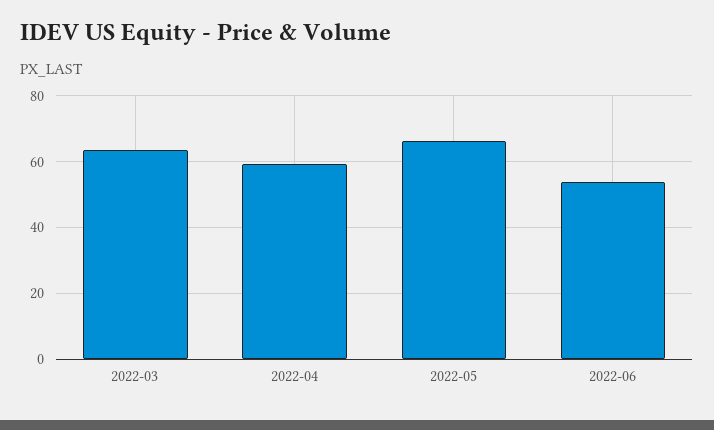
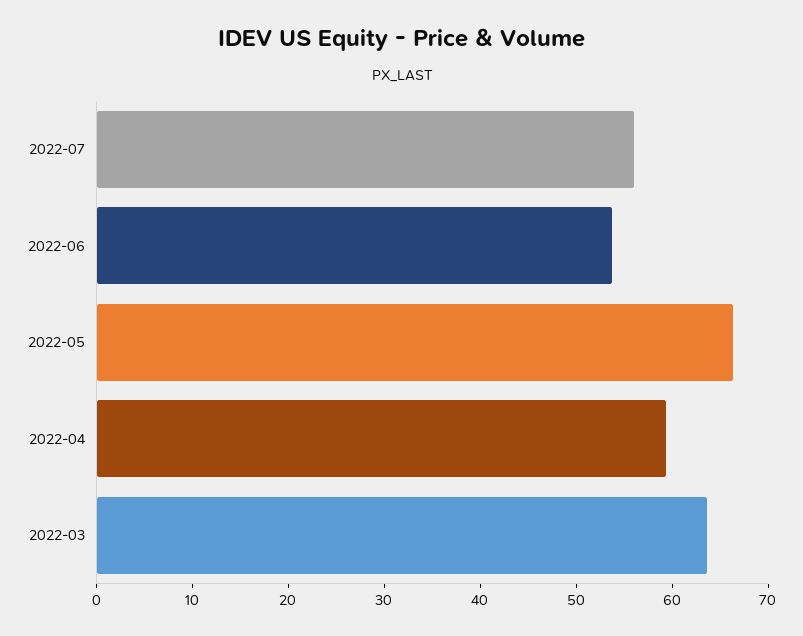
2022-07: none -> 56

